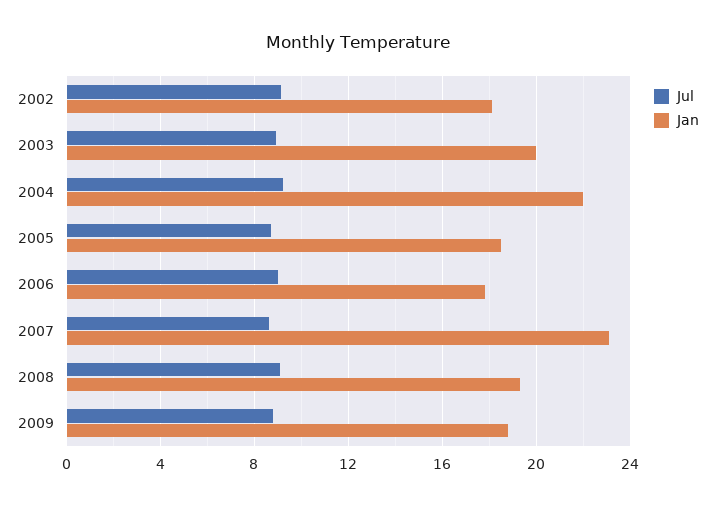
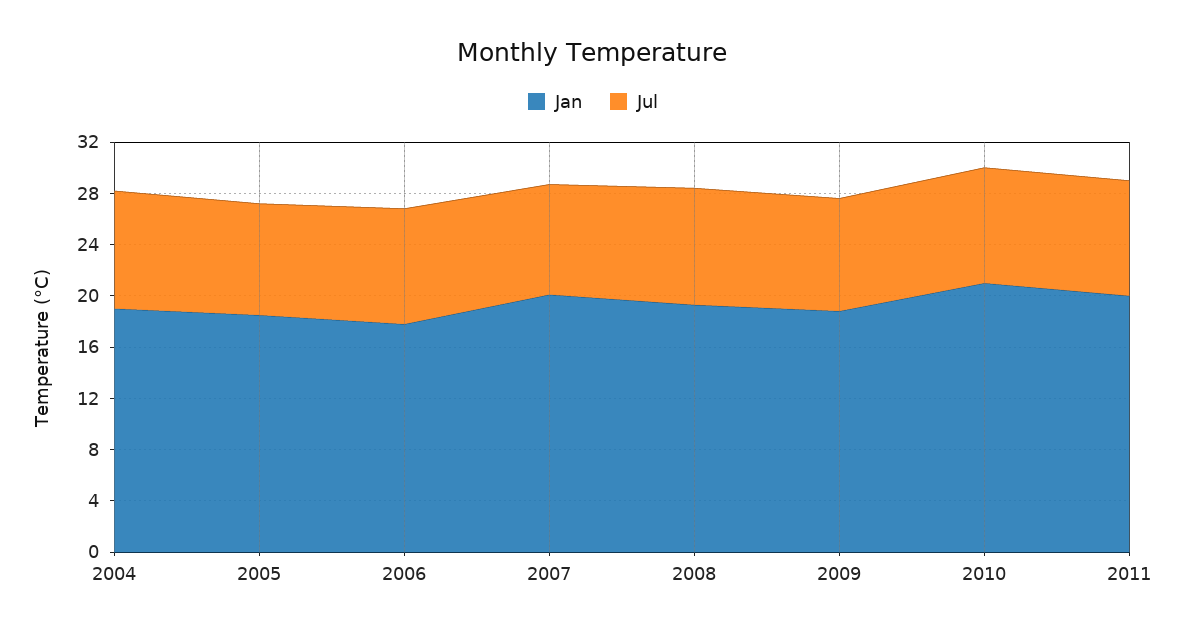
Jul, 2002: 9 -> none
Jan, 2002: 18 -> none
Jul, 2003: 9 -> none
Jan, 2003: 20 -> none
Jan, 2004: 22 -> 19
Jan, 2007: 23 -> 20
Jan, 2010: none -> 21
Jul, 2010: none -> 9
Jan, 2011: none -> 20
Jul, 2011: none -> 9

